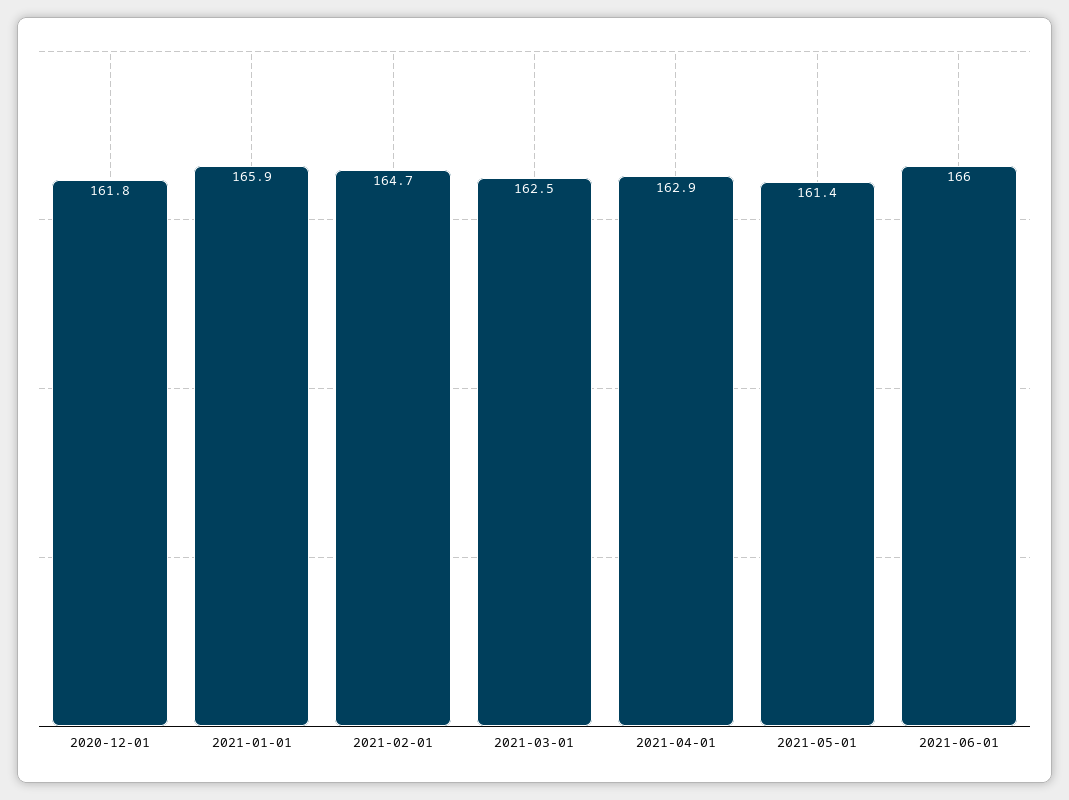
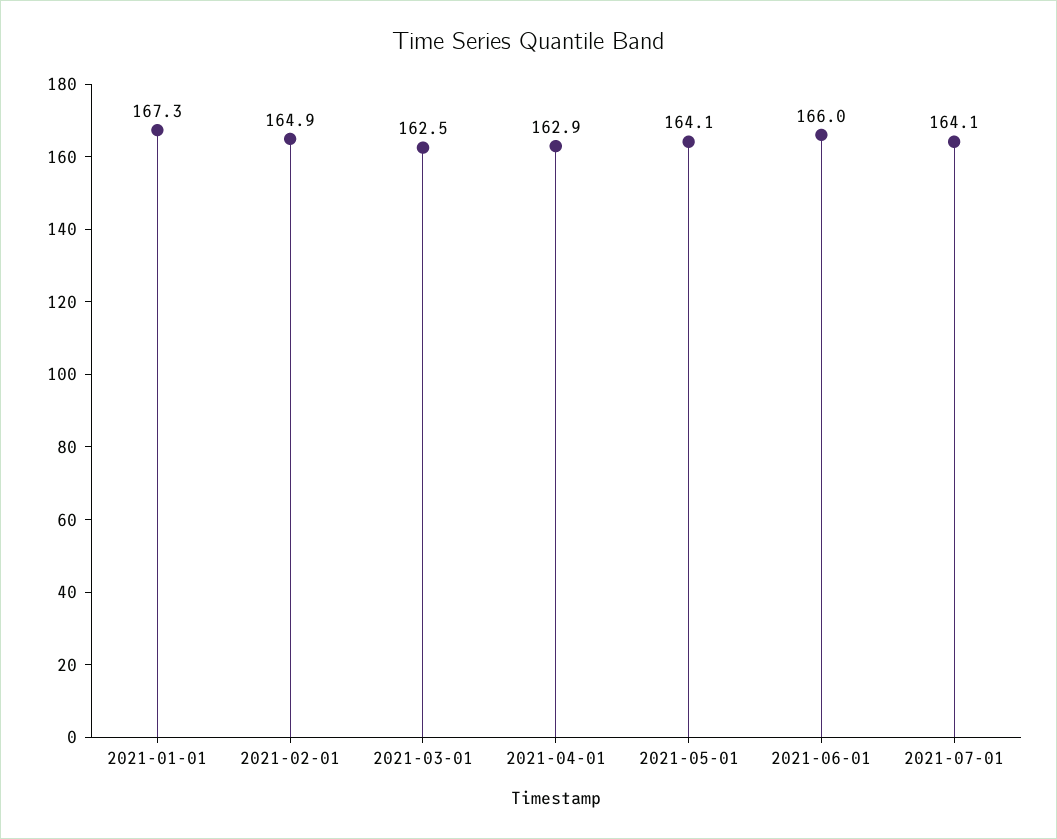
2020-12-01: 161.8 -> none
2021-01-01: 165.9 -> 167.3
2021-02-01: 164.7 -> 164.9
2021-05-01: 161.4 -> 164.1
2021-07-01: none -> 164.1

